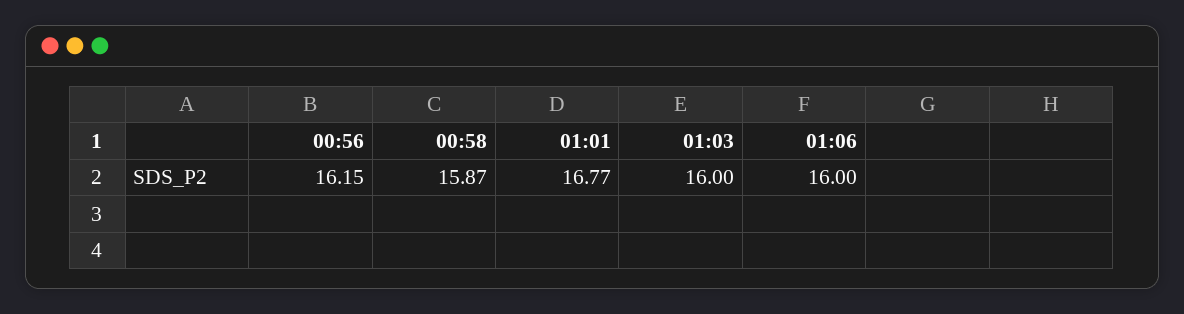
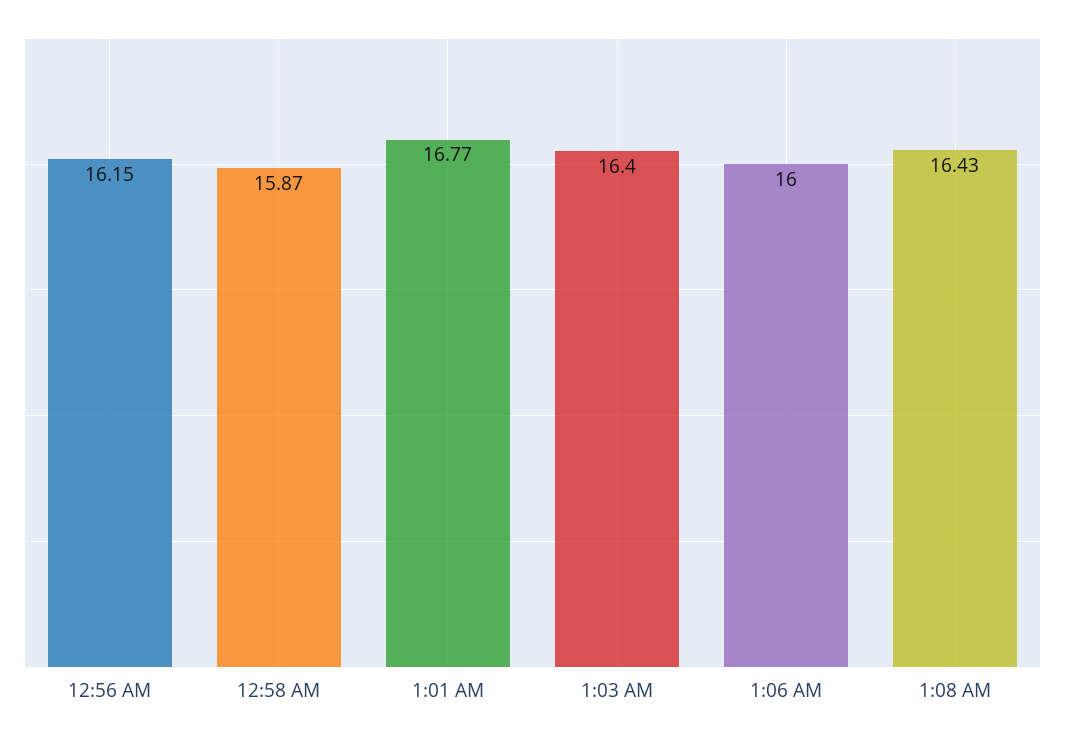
01:03: 16 -> 16.4
1:08 AM: none -> 16.43

